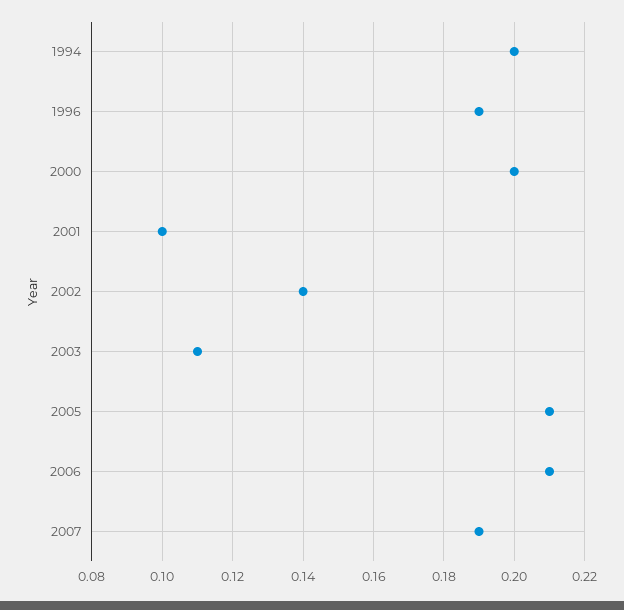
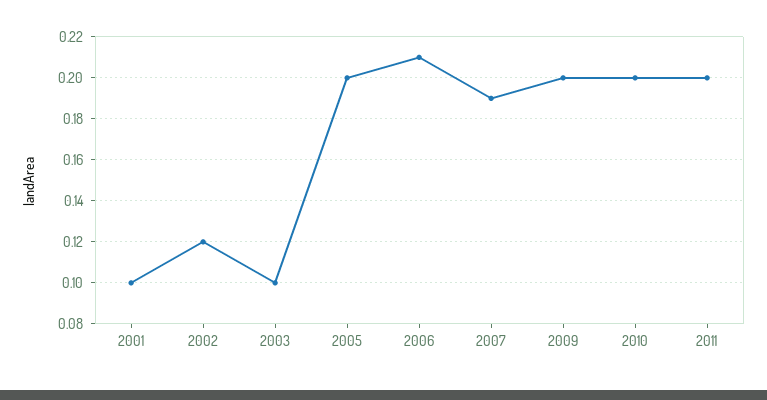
1994: 0.2 -> none
1996: 0.19 -> none
2000: 0.2 -> none
2002: 0.14 -> 0.12
2003: 0.11 -> 0.1
2005: 0.21 -> 0.2
2009: none -> 0.2
2010: none -> 0.2
2011: none -> 0.2

